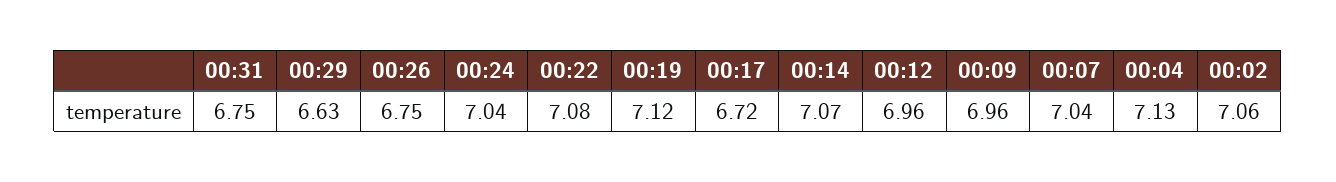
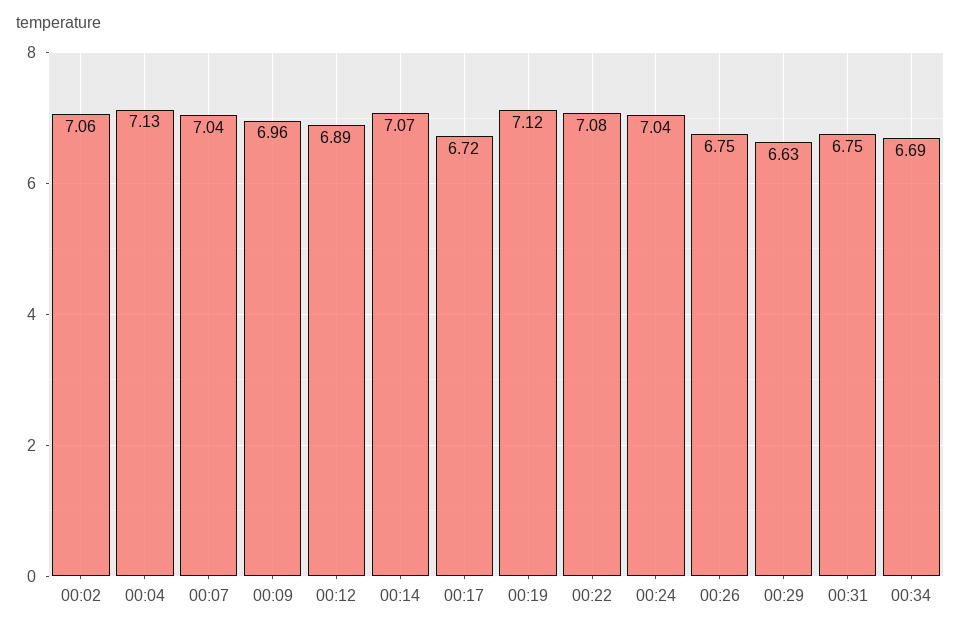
00:12: 6.96 -> 6.89
00:34: none -> 6.69

